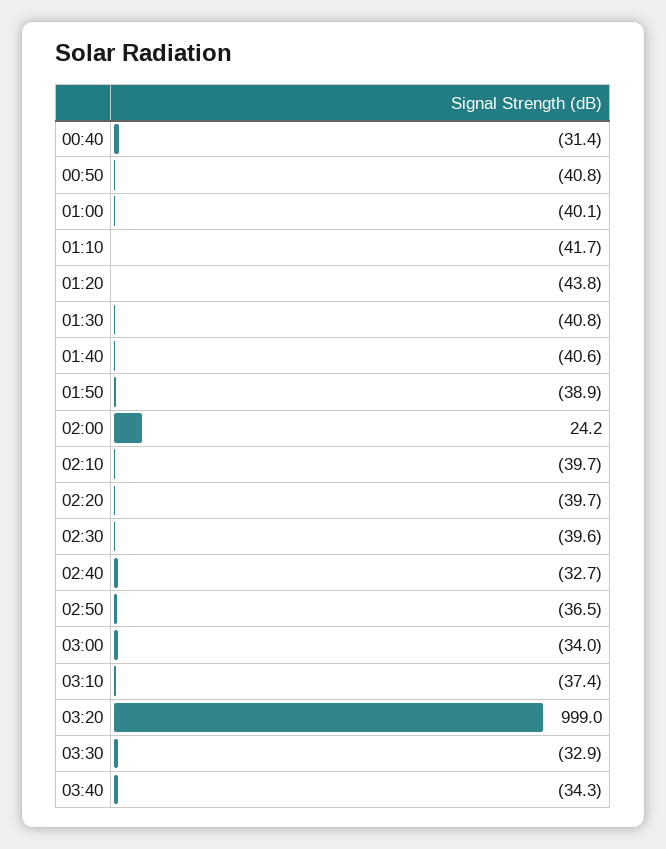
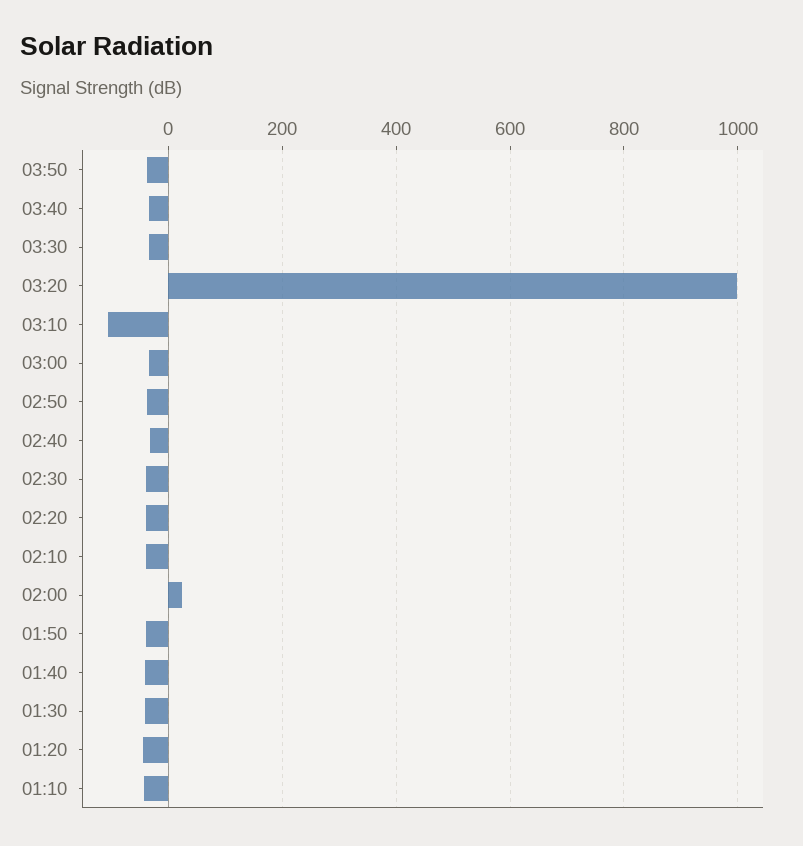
00:40: -31.4 -> none
00:50: -40.8 -> none
01:00: -40.1 -> none
03:10: -37.4 -> -100
03:50: none -> -40

